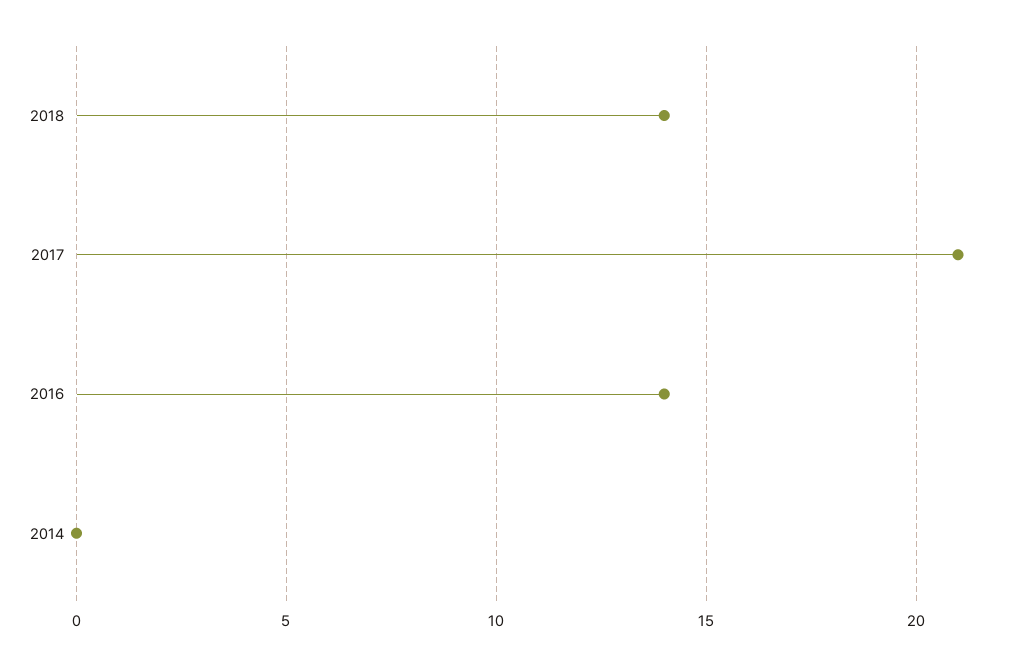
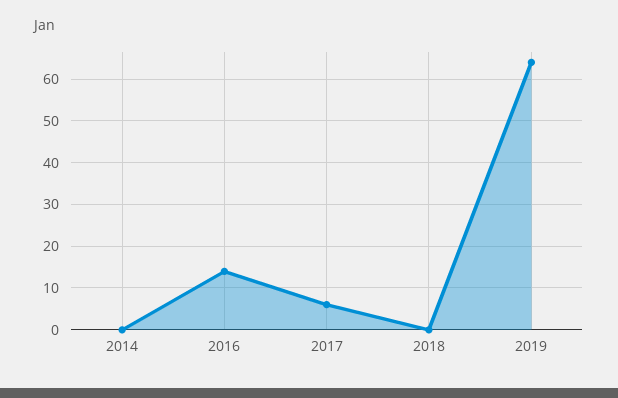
2018: 14 -> 0
2017: 21 -> 5
2019: none -> 65

